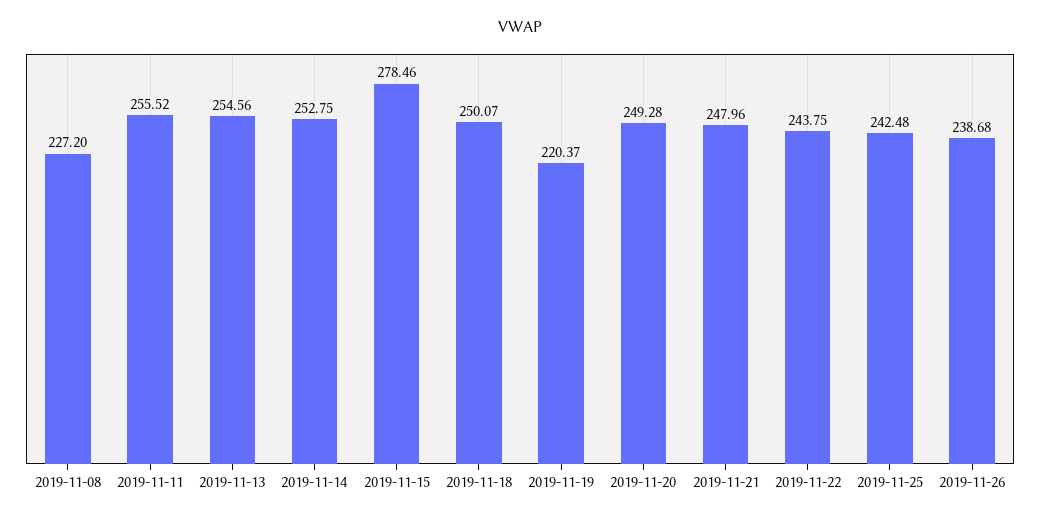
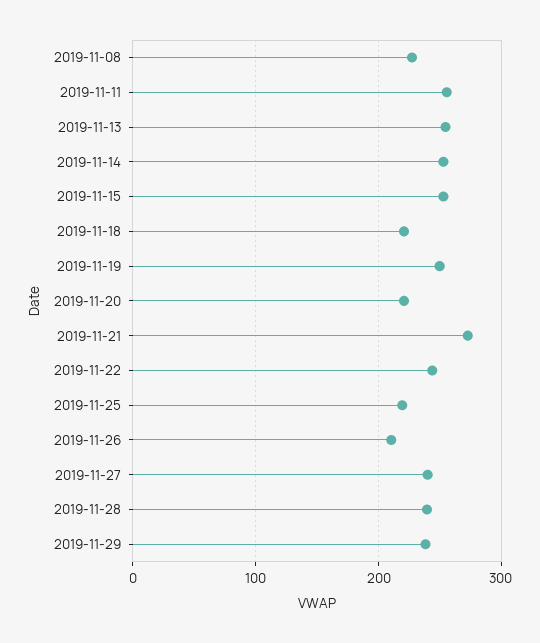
2019-11-15: 278.46 -> 250
2019-11-18: 250.07 -> 220
2019-11-19: 220.37 -> 250
2019-11-20: 249.28 -> 220
2019-11-21: 247.96 -> 270
2019-11-25: 242.48 -> 220
2019-11-26: 238.68 -> 210
2019-11-27: none -> 240
2019-11-28: none -> 240
2019-11-29: none -> 240

